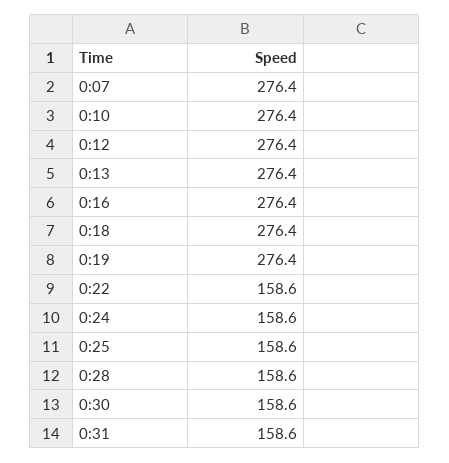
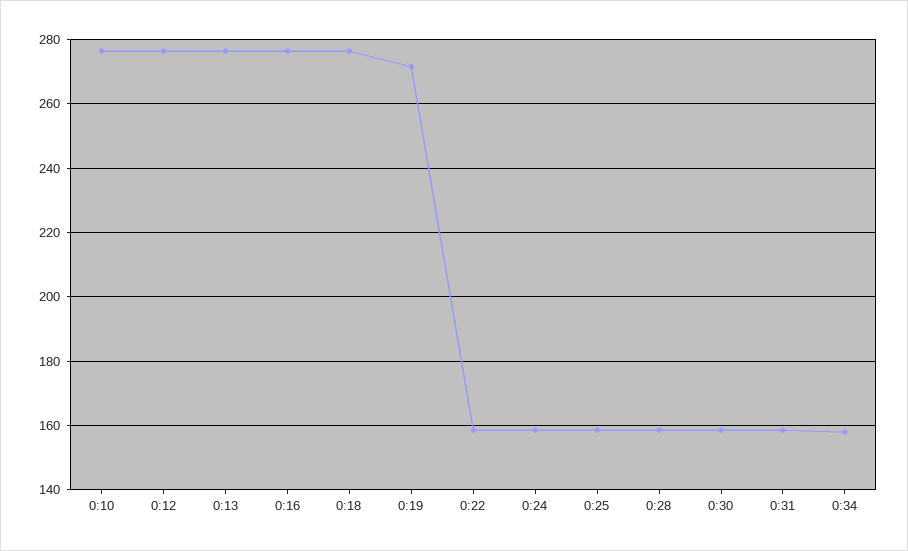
0:07: 276.4 -> none
0:19: 276.4 -> 272
0:34: none -> 158

